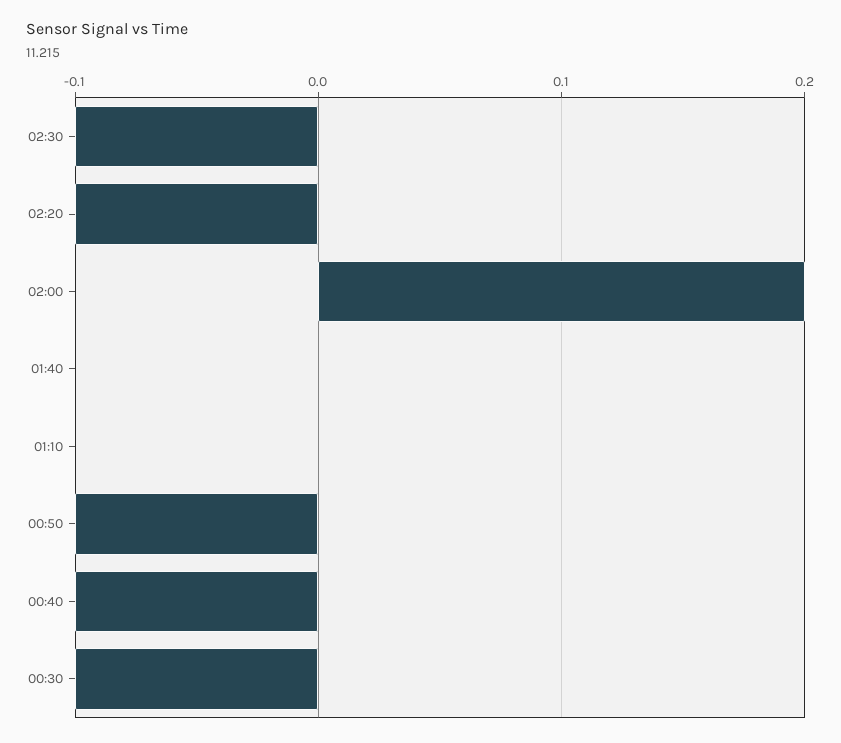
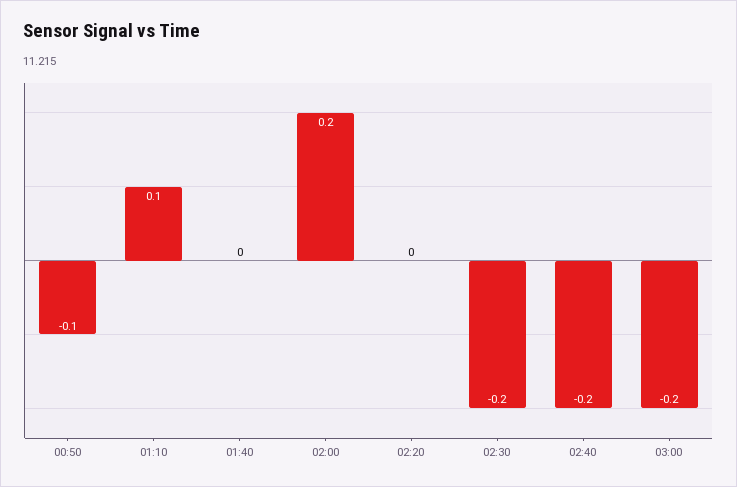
02:30: -0.1 -> -0.2
02:20: -0.1 -> 0
01:10: 0 -> 0.1
00:40: -0.1 -> none
00:30: -0.1 -> none
02:40: none -> -0.2
03:00: none -> -0.2

